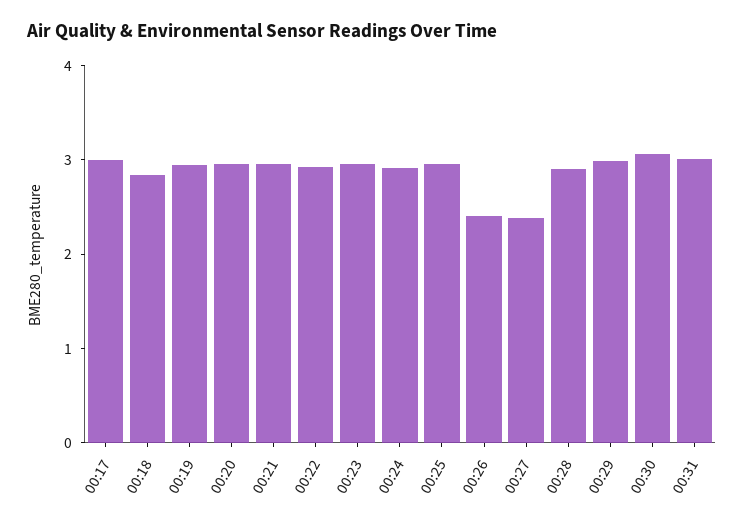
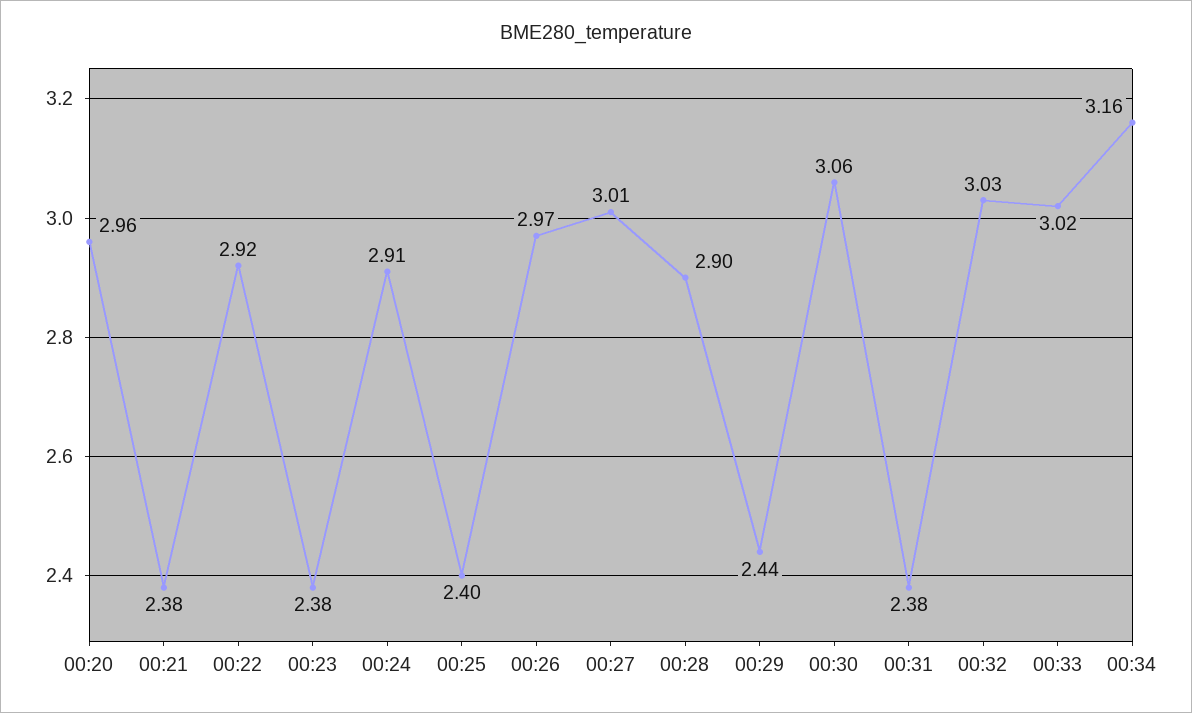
00:17: 3 -> none
00:18: 2.8 -> none
00:19: 3 -> none
00:21: 3 -> 2.38
00:23: 3 -> 2.38
00:25: 3 -> 2.4
00:26: 2.4 -> 2.97
00:27: 2.4 -> 3.01
00:29: 3 -> 2.44
00:31: 3 -> 2.38
00:32: none -> 3.03
00:33: none -> 3.02
00:34: none -> 3.16

